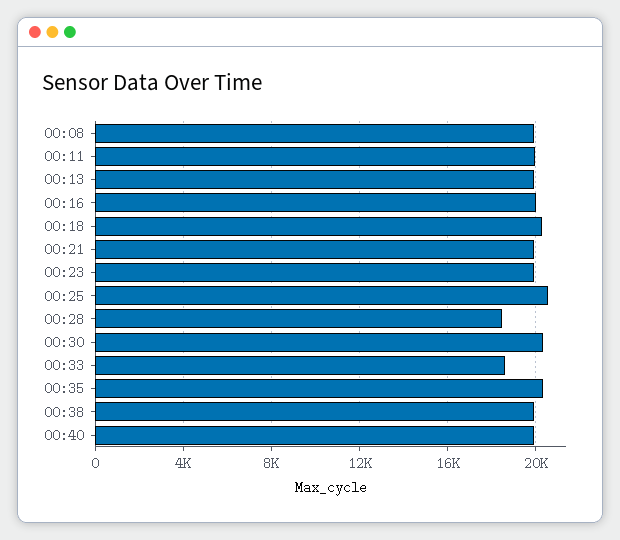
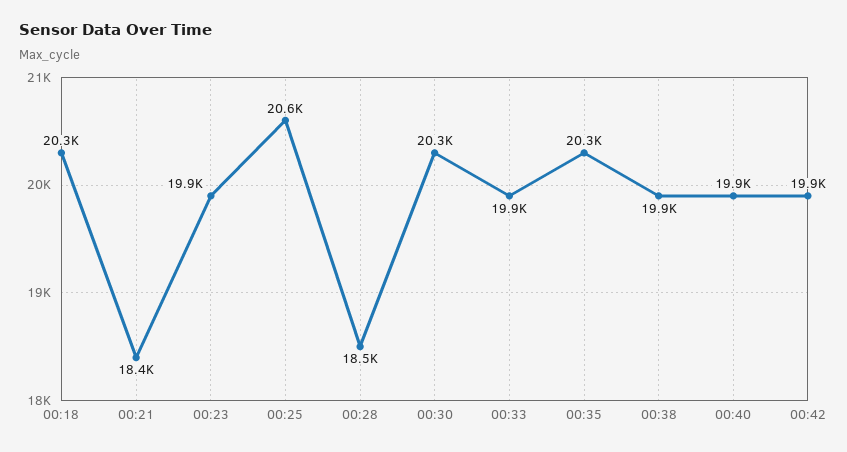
00:08: 20000 -> none
00:11: 20000 -> none
00:13: 20000 -> none
00:16: 20000 -> none
00:21: 20000 -> 18400
00:33: 18500 -> 19900
00:42: none -> 19900

